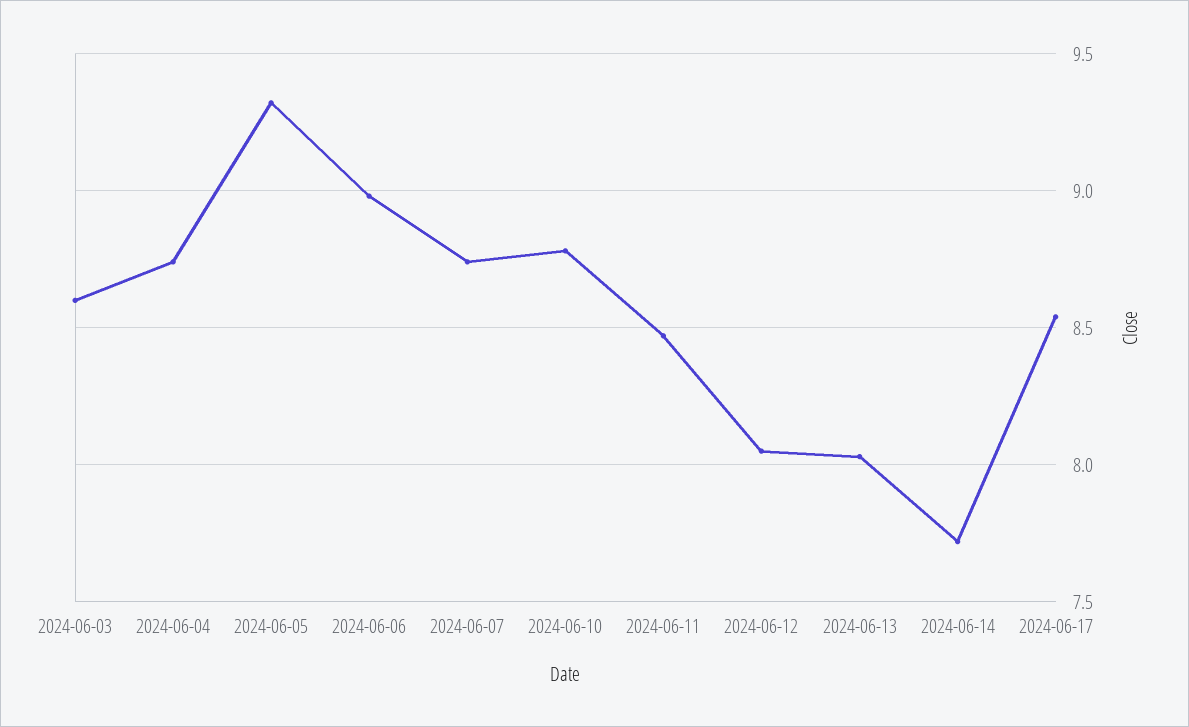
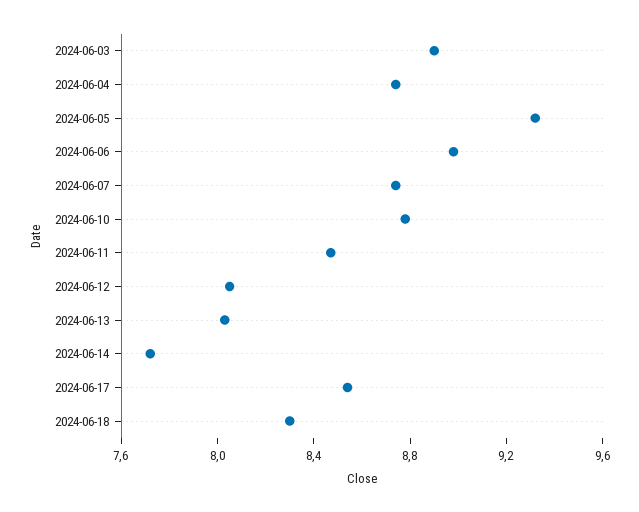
2024-06-03: 8.6 -> 8.9
2024-06-18: none -> 8.3

